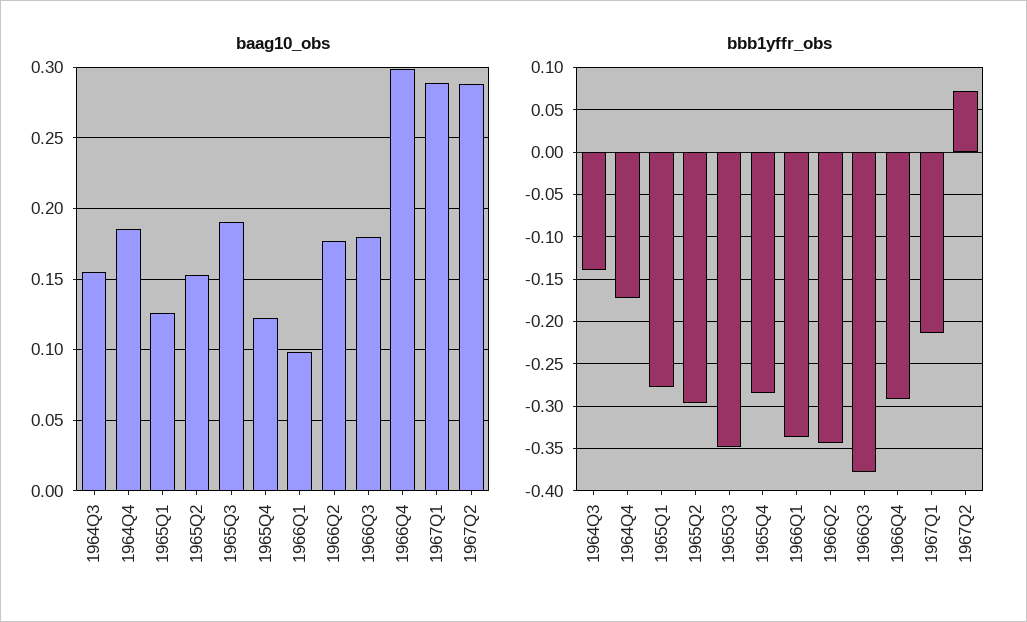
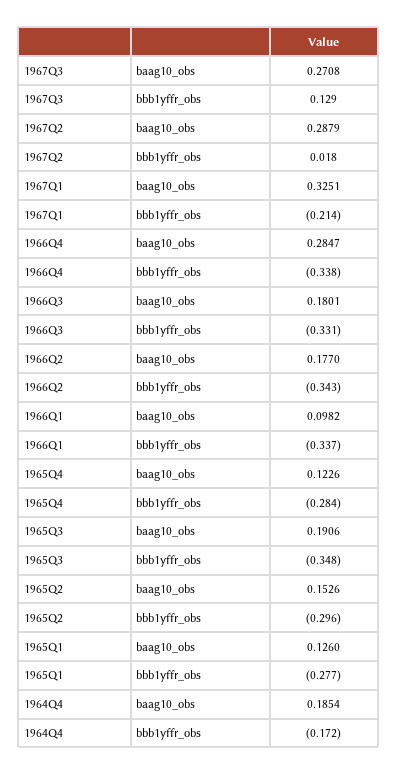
baag10_obs, 1964Q3: 0.155 -> none
baag10_obs, 1966Q4: 0.3 -> 0.2847
baag10_obs, 1967Q1: 0.29 -> 0.3251
bbb1yffr_obs, 1964Q3: -0.14 -> none
bbb1yffr_obs, 1966Q3: -0.38 -> -0.331
bbb1yffr_obs, 1966Q4: -0.29 -> -0.338
bbb1yffr_obs, 1967Q2: 0.07 -> 0.018
baag10_obs, 1967Q3: none -> 0.2708
bbb1yffr_obs, 1967Q3: none -> 0.129

